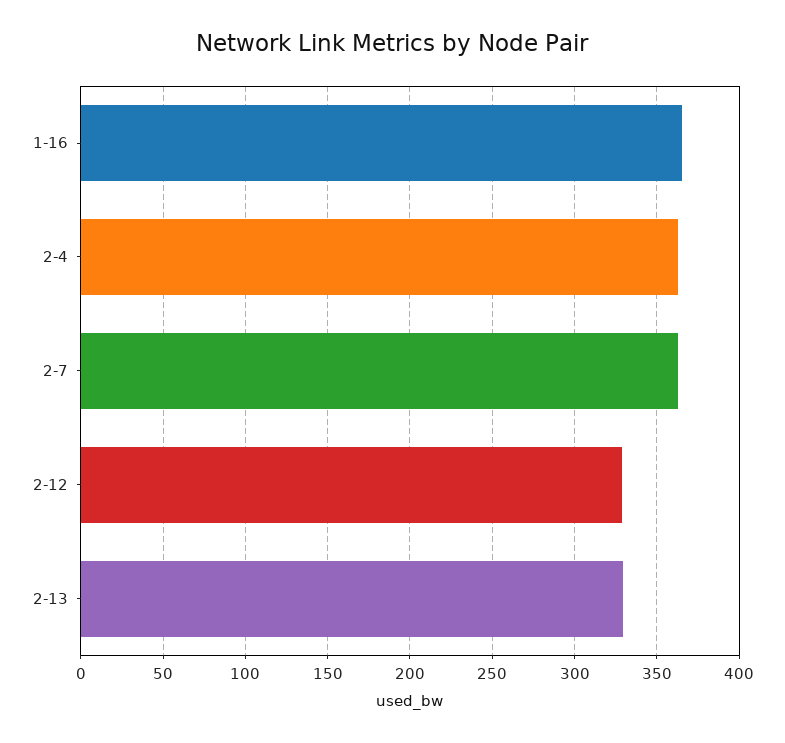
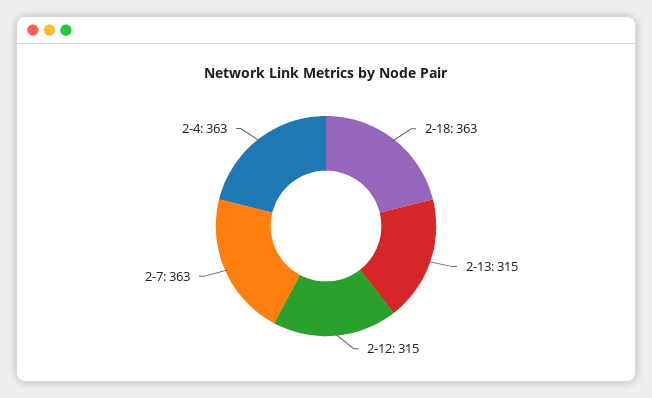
1-16: 365 -> none
2-12: 330 -> 315
2-13: 330 -> 315
2-18: none -> 363

